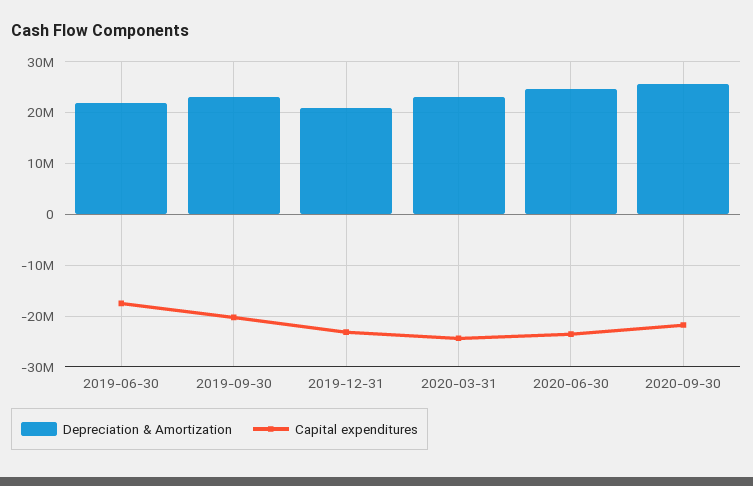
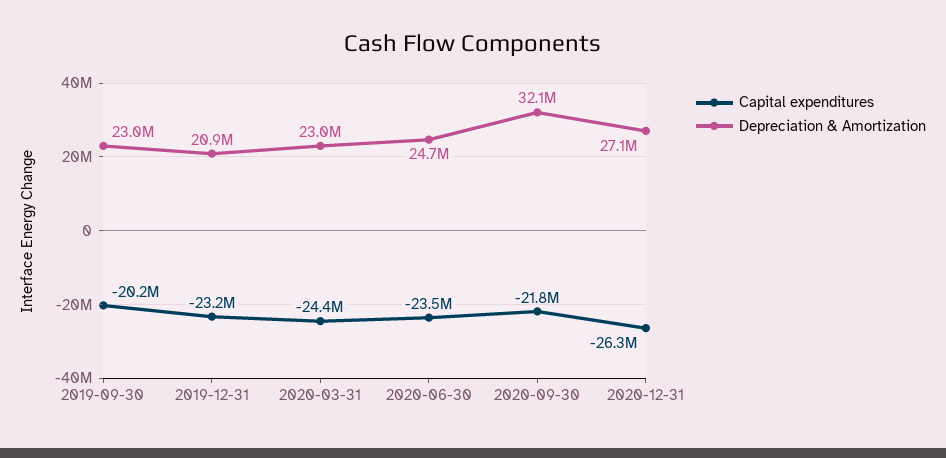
Depreciation & Amortization, 2019-06-30: 22000000 -> none
Capital expenditures, 2019-06-30: -18000000 -> none
Depreciation & Amortization, 2020-09-30: 26000000 -> 32100000
Capital expenditures, 2020-12-31: none -> -26300000
Depreciation & Amortization, 2020-12-31: none -> 27100000

